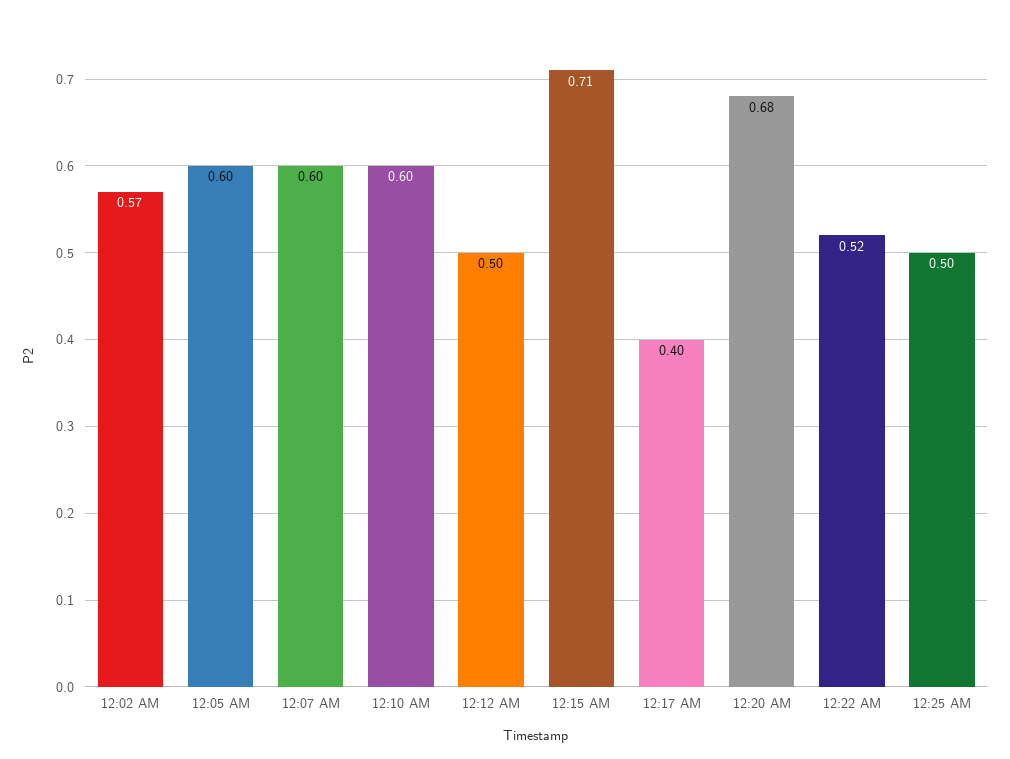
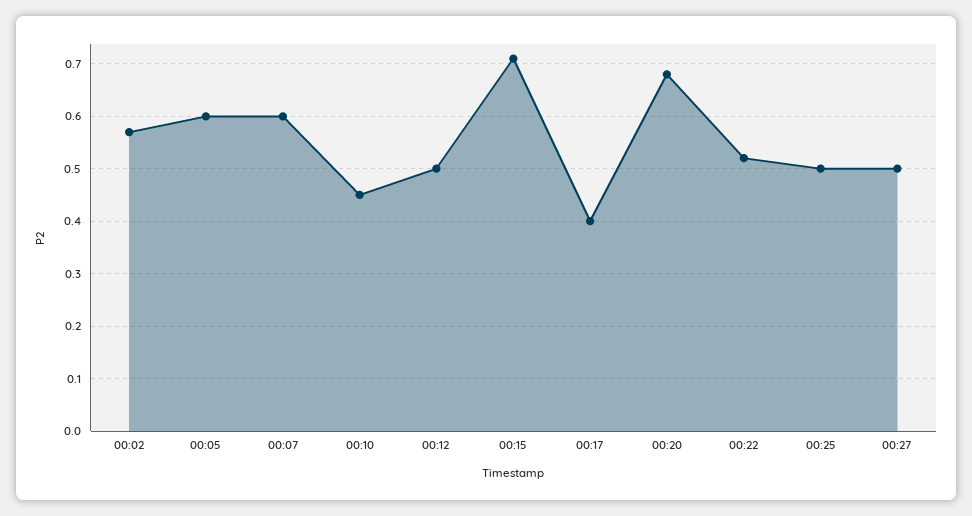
12:10 AM: 0.6 -> 0.45
00:27: none -> 0.5

